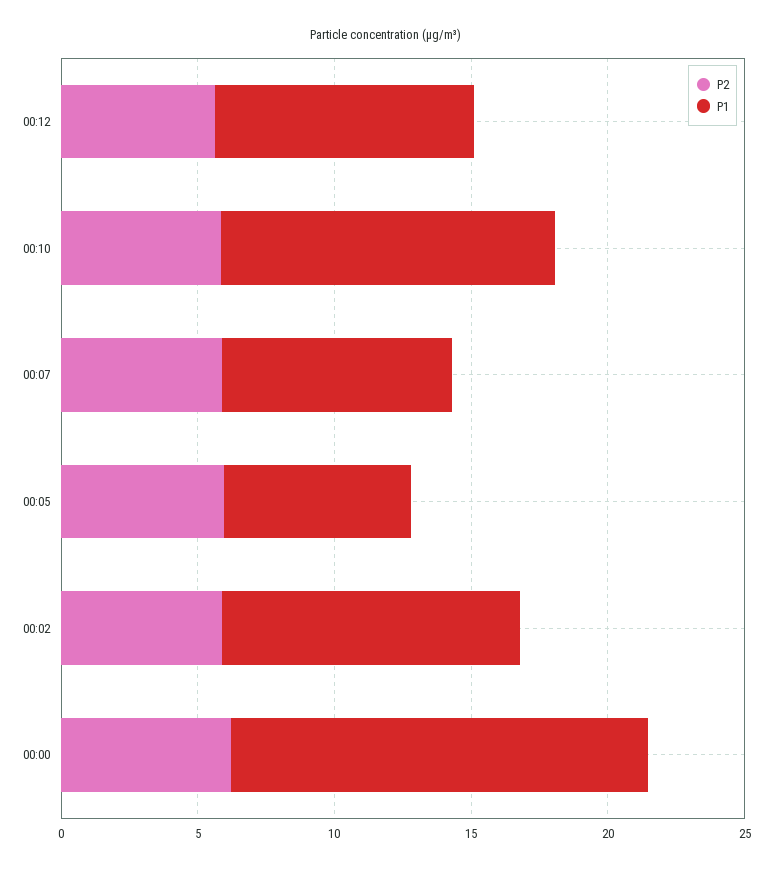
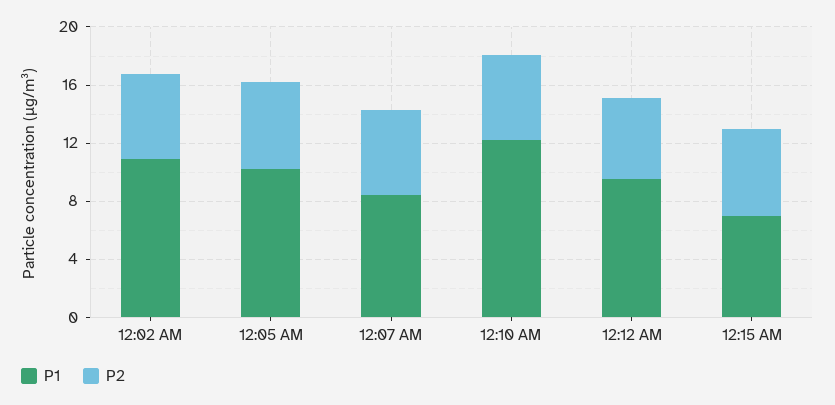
P1, 00:05: 7 -> 10
P2, 00:00: 6 -> none
P1, 00:00: 15 -> none
P1, 12:15 AM: none -> 7
P2, 12:15 AM: none -> 6

